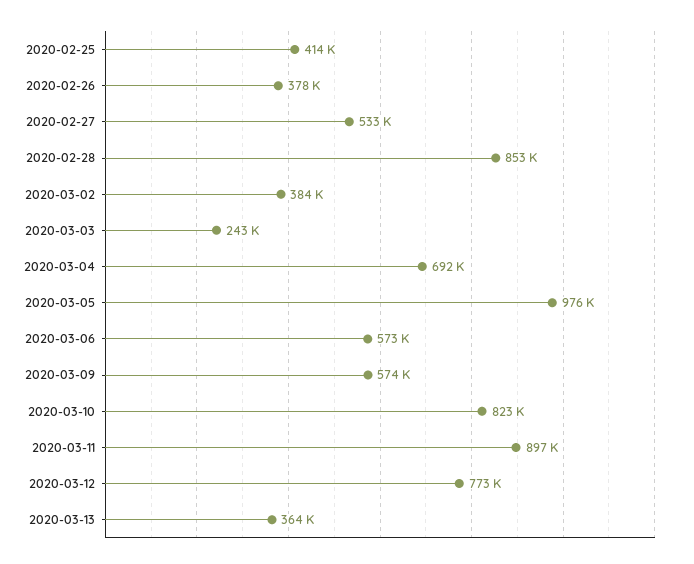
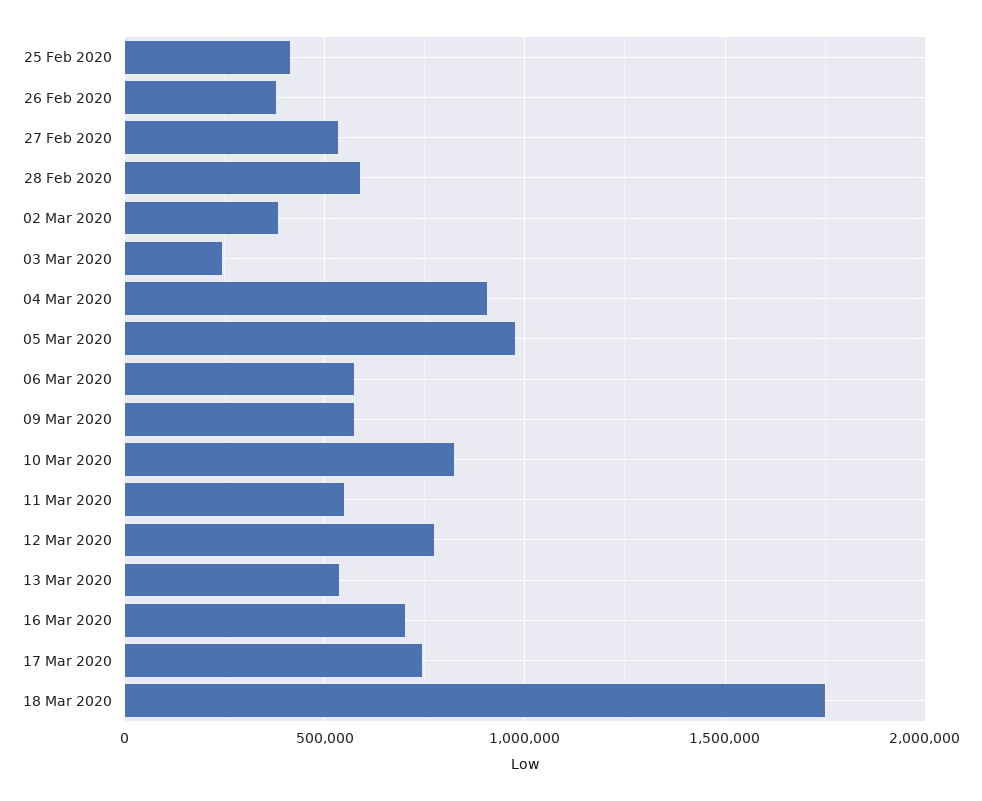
2020-02-28: 853000 -> 600000
2020-03-04: 692000 -> 900000
2020-03-11: 897000 -> 550000
2020-03-13: 364000 -> 550000
16 Mar 2020: none -> 700000
17 Mar 2020: none -> 750000
18 Mar 2020: none -> 1750000

